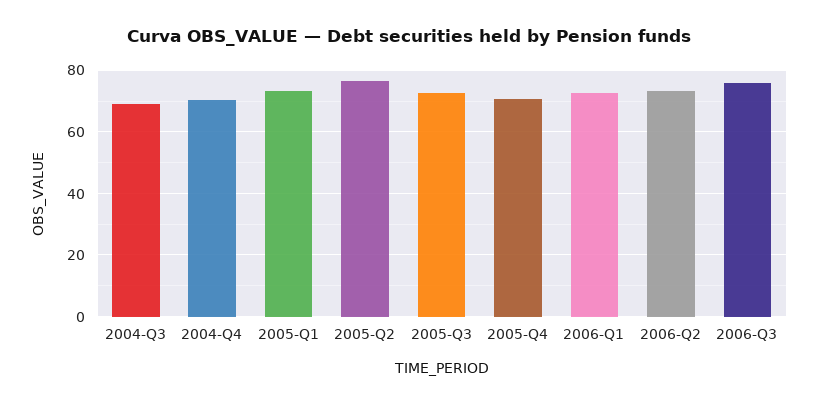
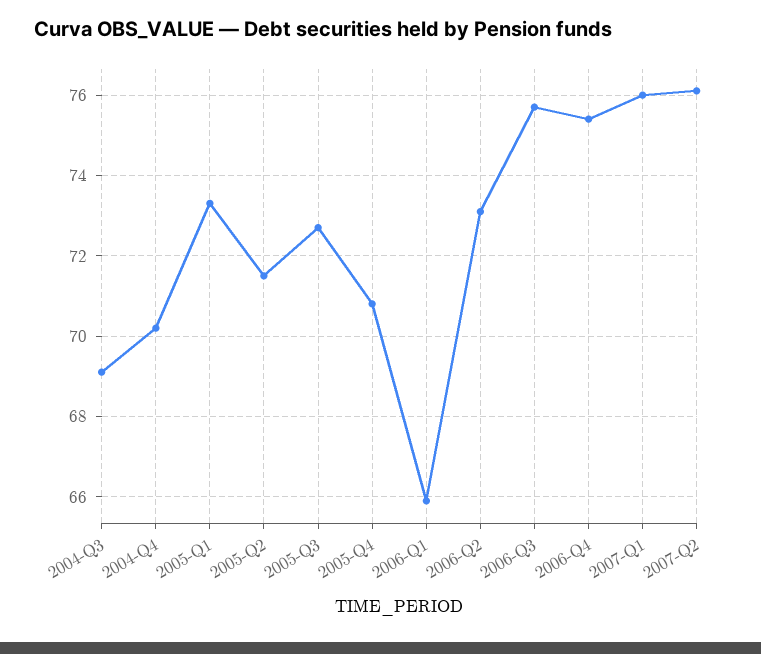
2005-Q2: 76 -> 71.5
2006-Q1: 72 -> 66
2006-Q4: none -> 75.5
2007-Q1: none -> 76
2007-Q2: none -> 76

